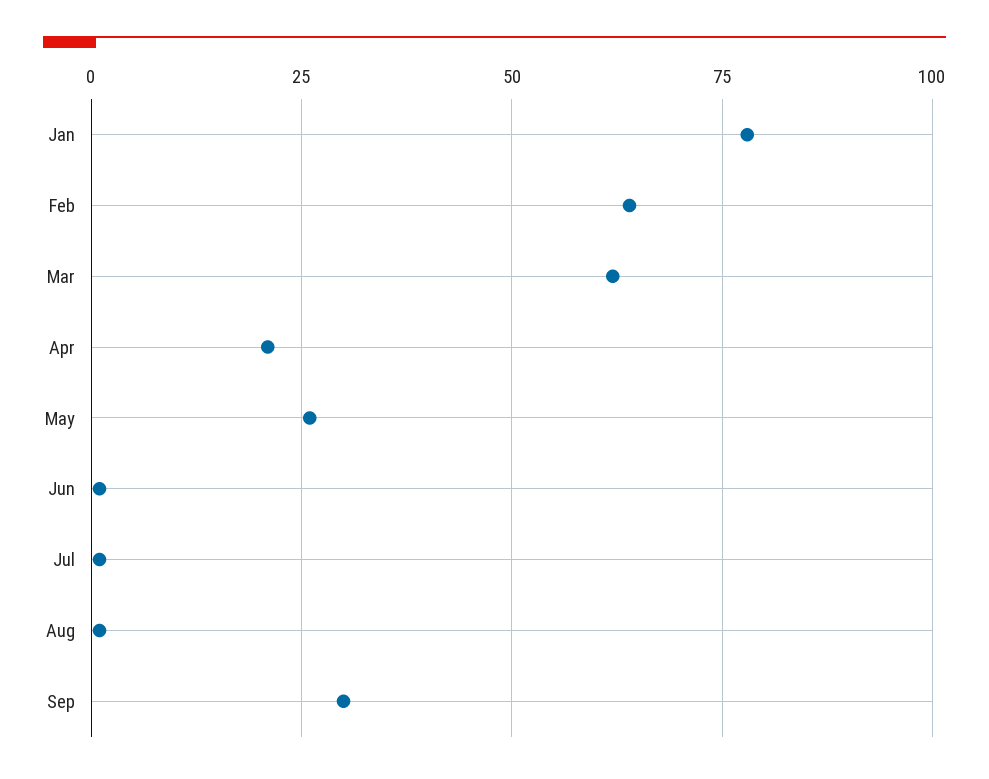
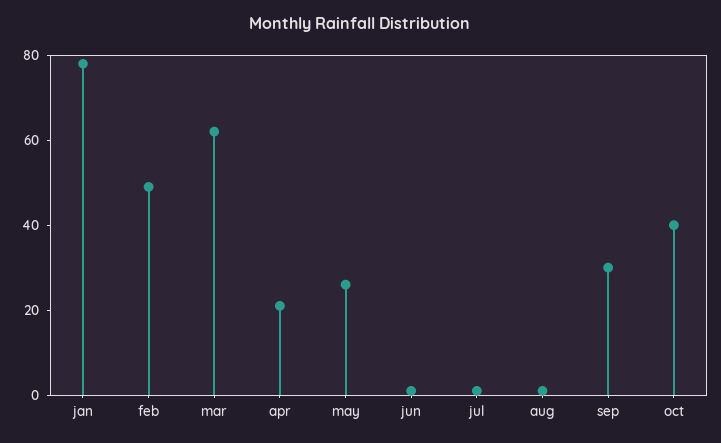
Feb: 65 -> 50
oct: none -> 40

